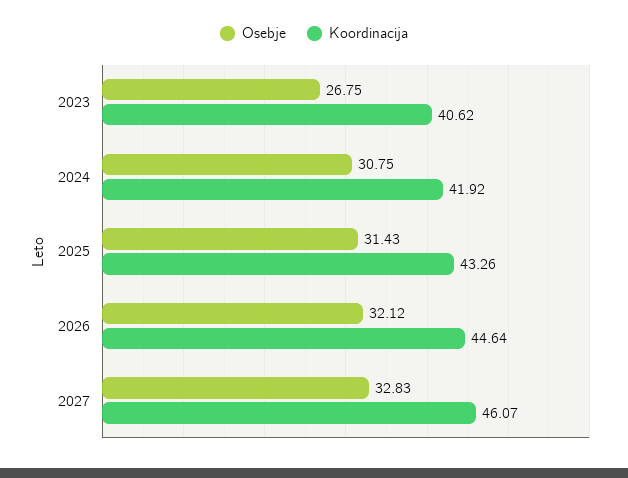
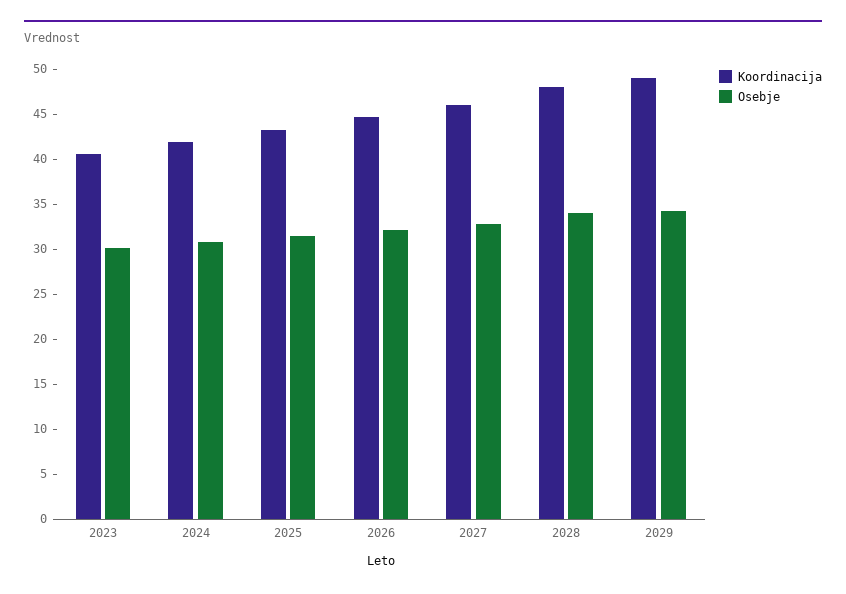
Osebje, 2023: 26.75 -> 30
Koordinacija, 2028: none -> 48
Osebje, 2028: none -> 34
Koordinacija, 2029: none -> 49
Osebje, 2029: none -> 34

